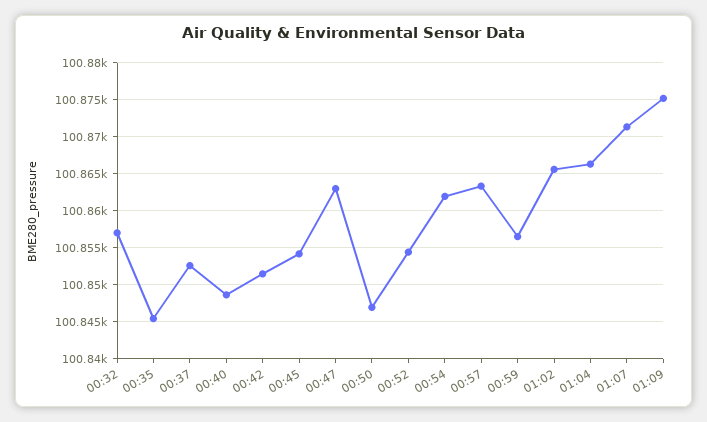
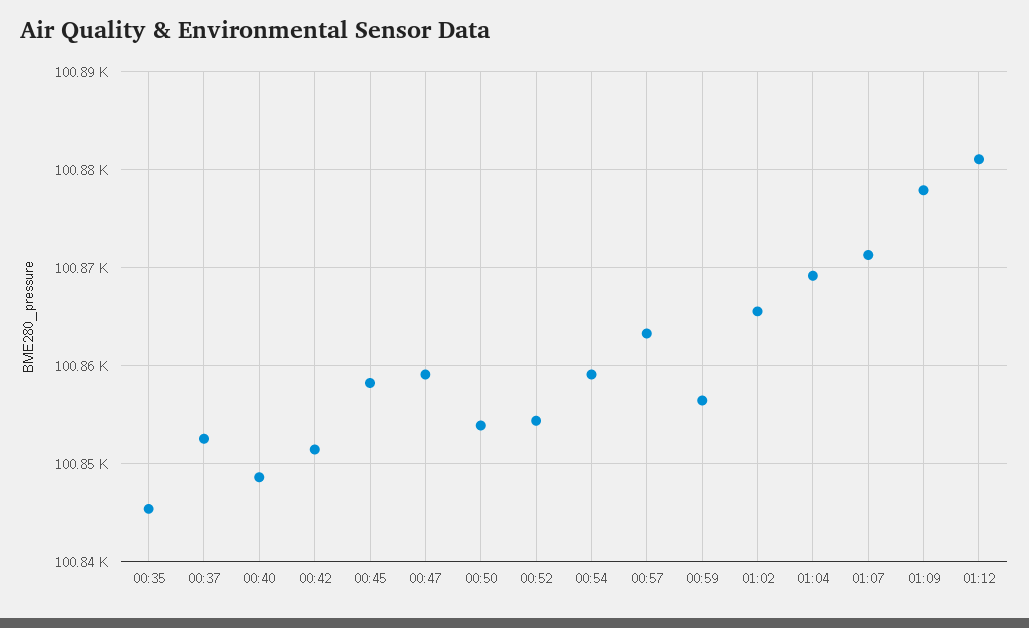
00:32: 100857 -> none
00:45: 100854 -> 100858
00:47: 100863 -> 100859
00:50: 100847 -> 100854
00:54: 100862 -> 100859
01:04: 100866 -> 100869
01:09: 100875 -> 100878
01:12: none -> 100881

